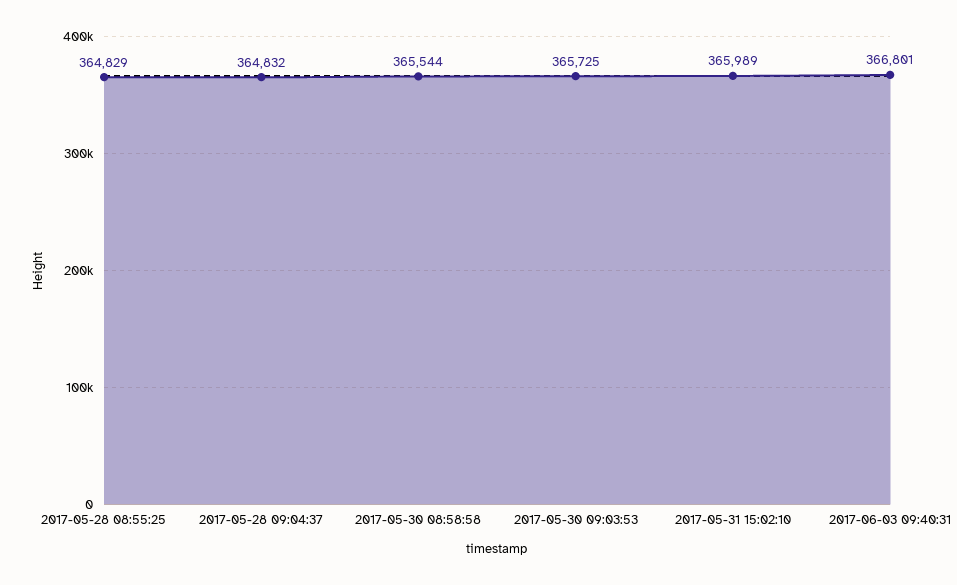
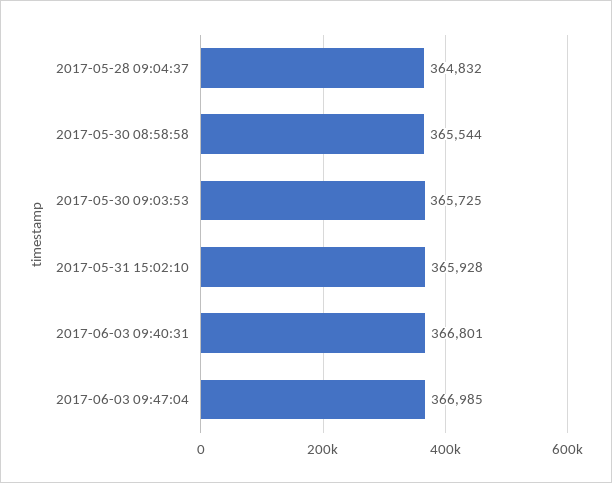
2017-05-28 08:55:25: 364829 -> none
2017-05-31 15:02:10: 365989 -> 365928
2017-06-03 09:47:04: none -> 366985

